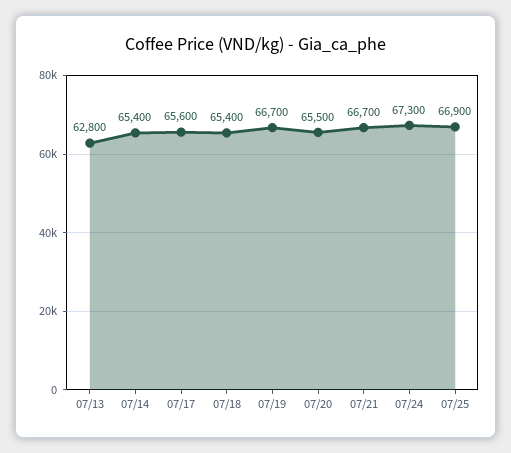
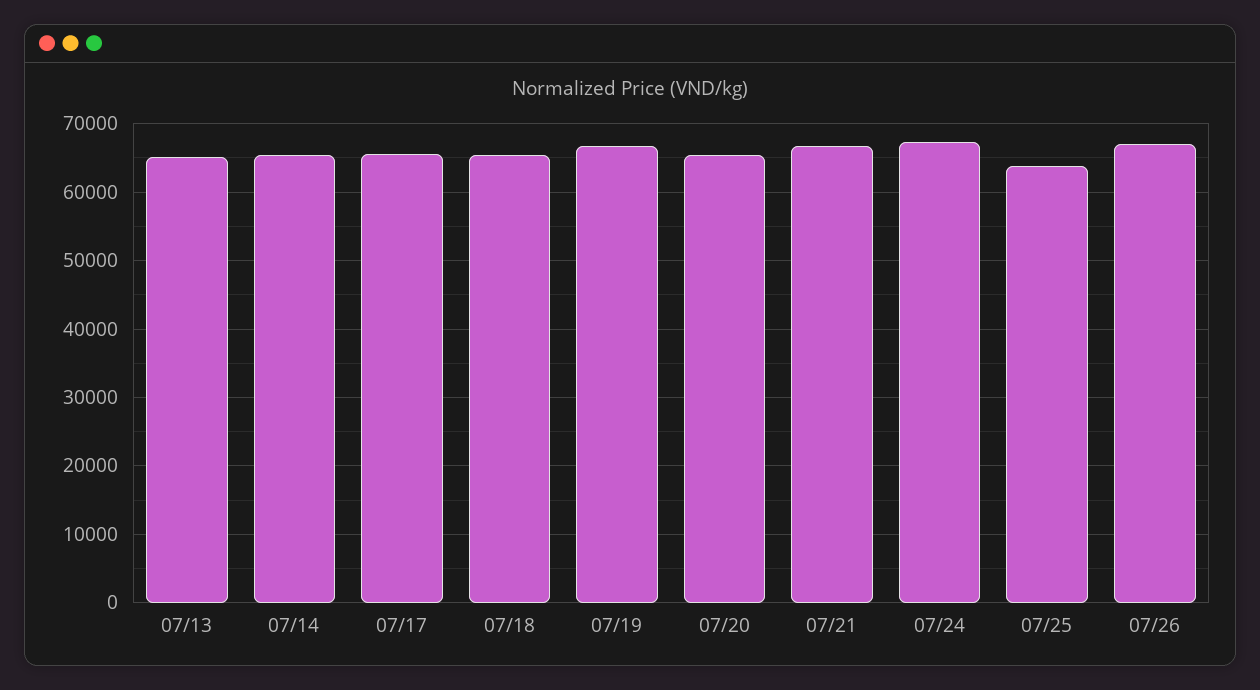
07/13: 62800 -> 65000
07/25: 66900 -> 64000
07/26: none -> 67000

